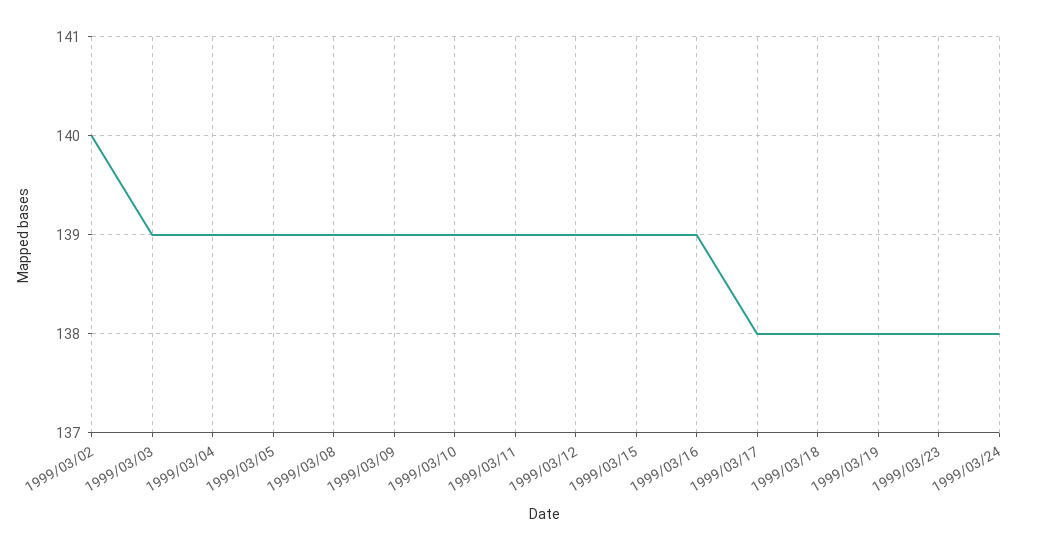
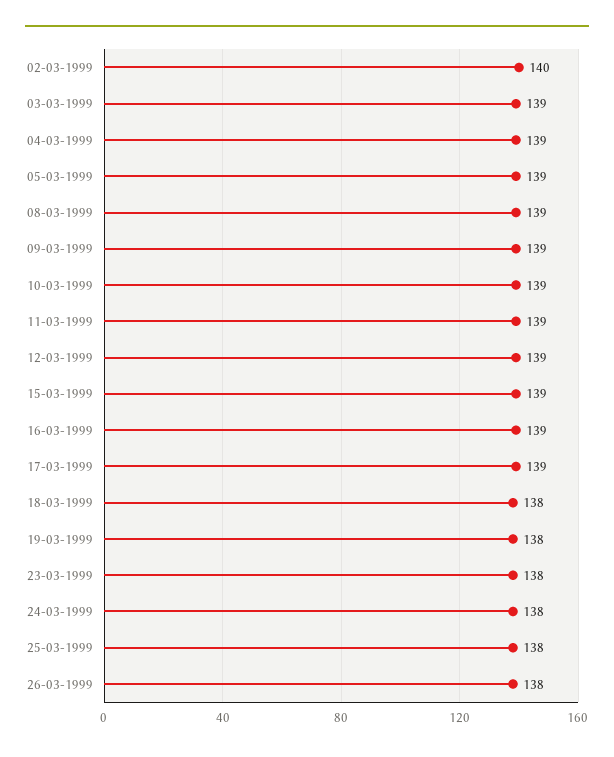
1999/03/17: 138 -> 139
25-03-1999: none -> 138
26-03-1999: none -> 138

